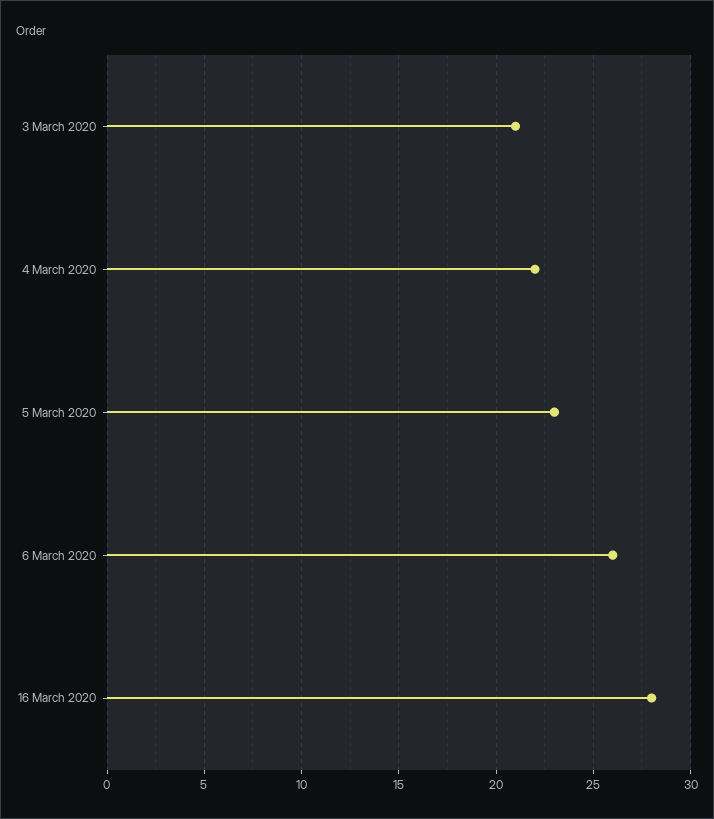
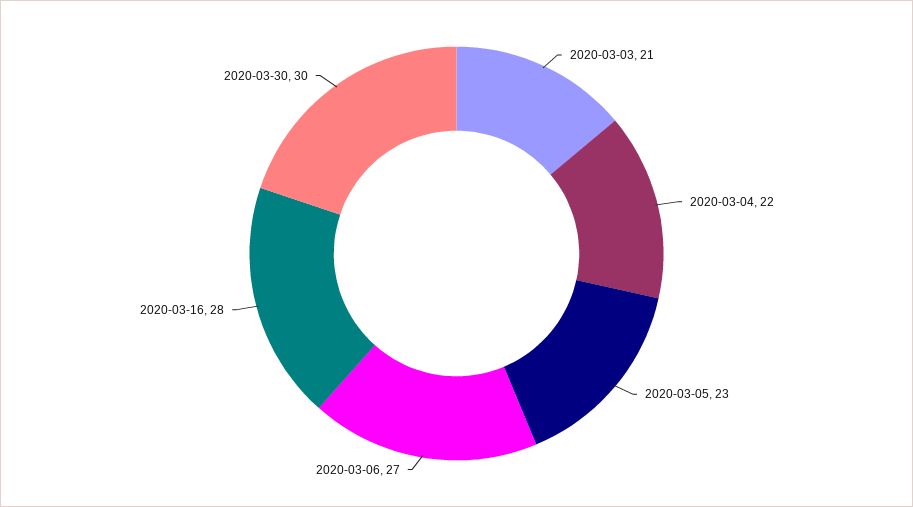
6 March 2020: 26 -> 27
2020-03-30: none -> 30

